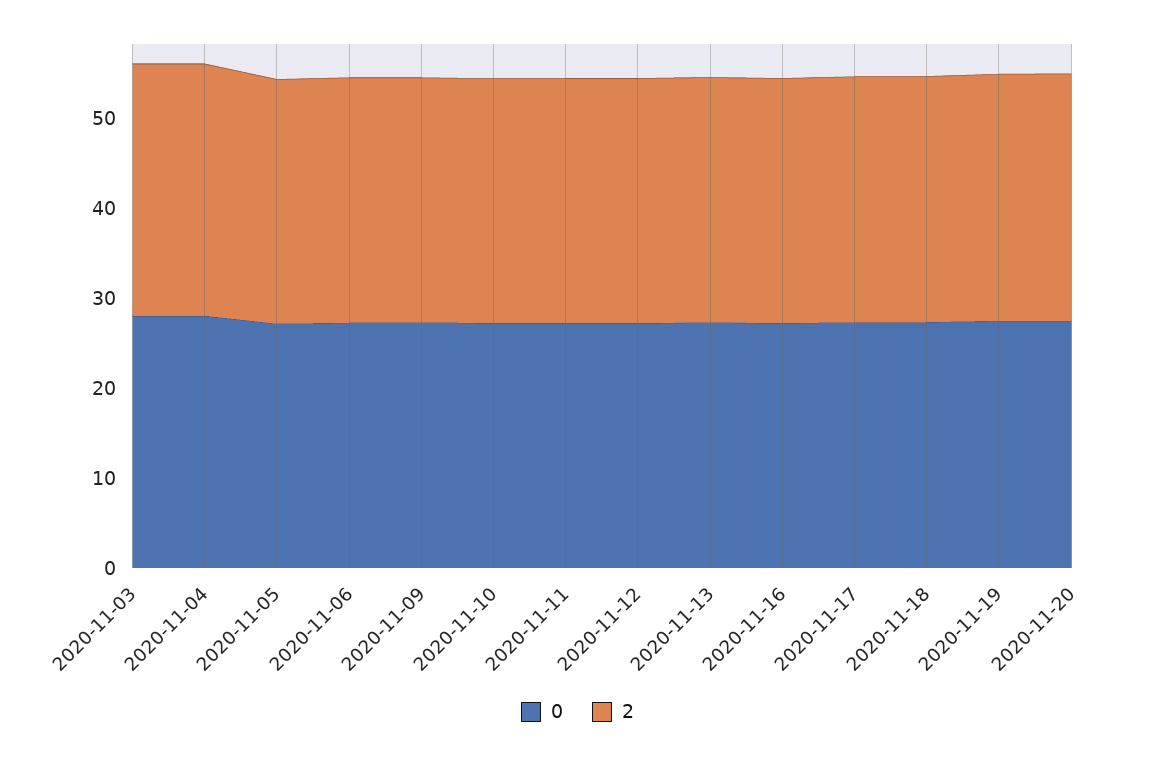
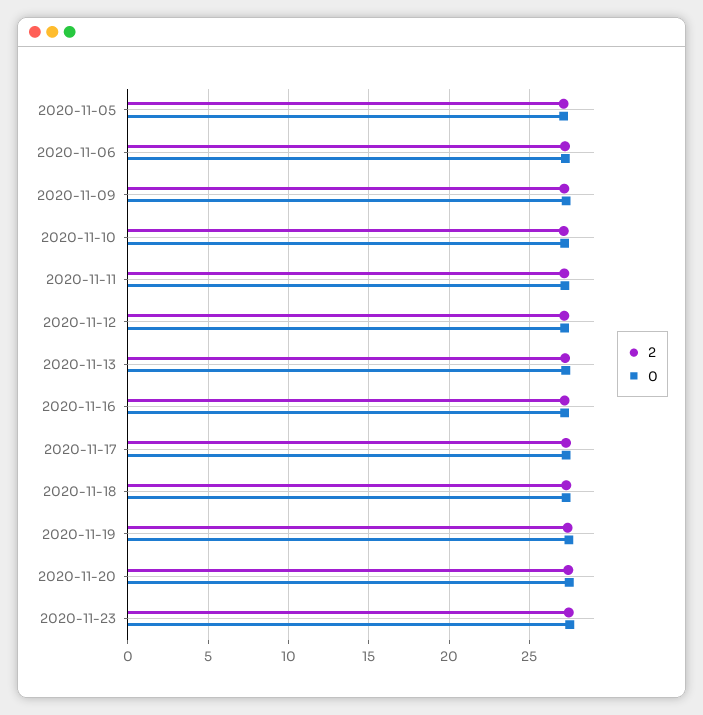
0, 2020-11-03: 28 -> none
2, 2020-11-03: 28 -> none
0, 2020-11-04: 28 -> none
2, 2020-11-04: 28 -> none
2, 2020-11-23: none -> 27.5
0, 2020-11-23: none -> 27.5

